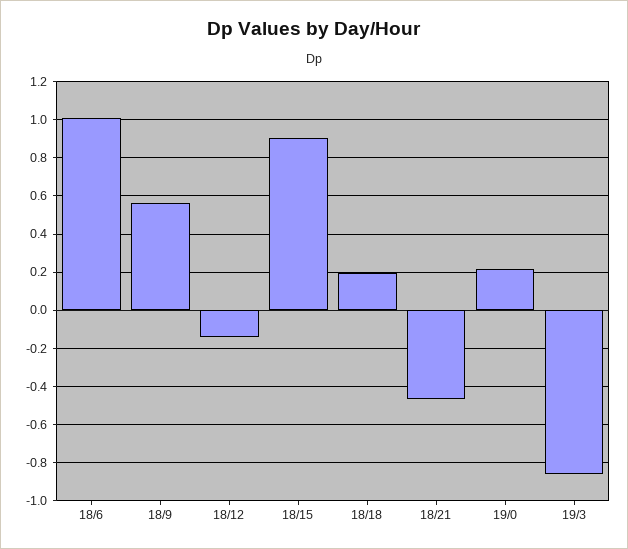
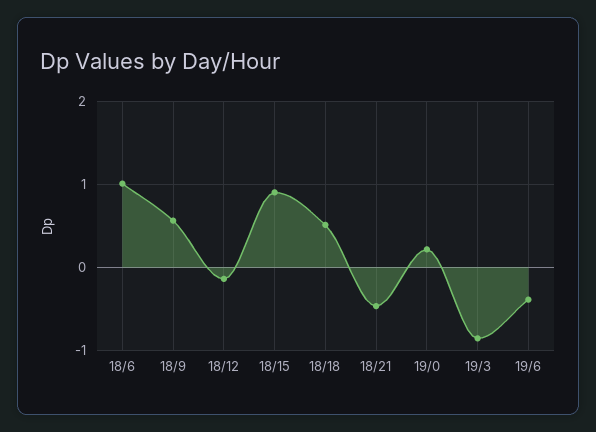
18/18: 0.2 -> 0.5
19/6: none -> -0.4

